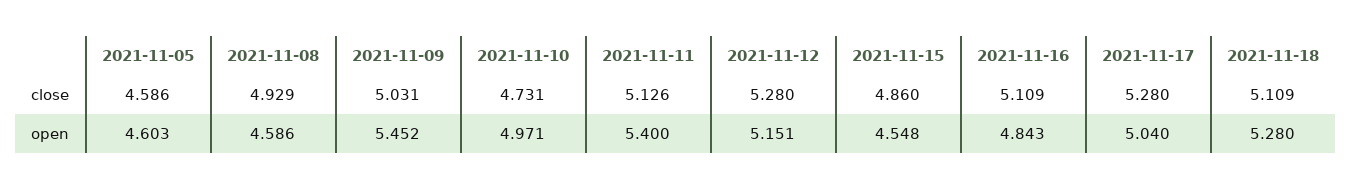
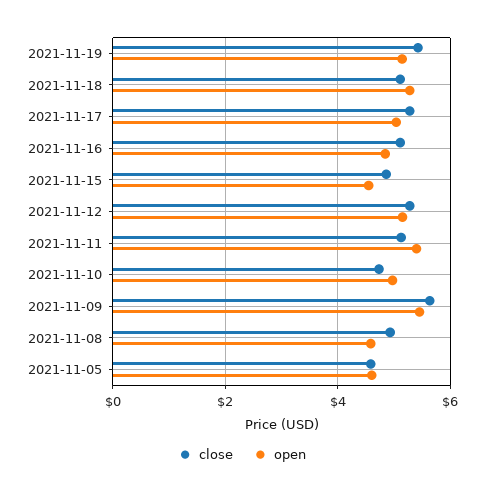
close, 2021-11-09: 5.031 -> 5.6
close, 2021-11-19: none -> 5.4
open, 2021-11-19: none -> 5.2

